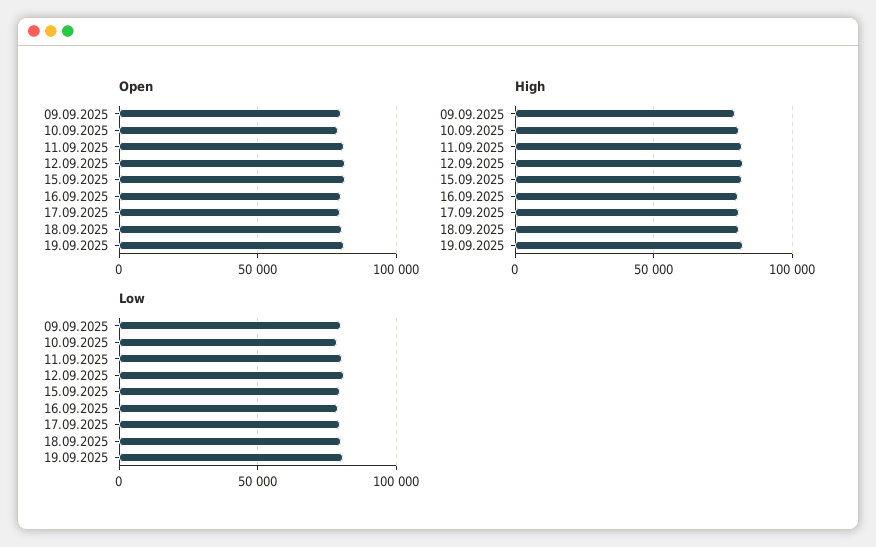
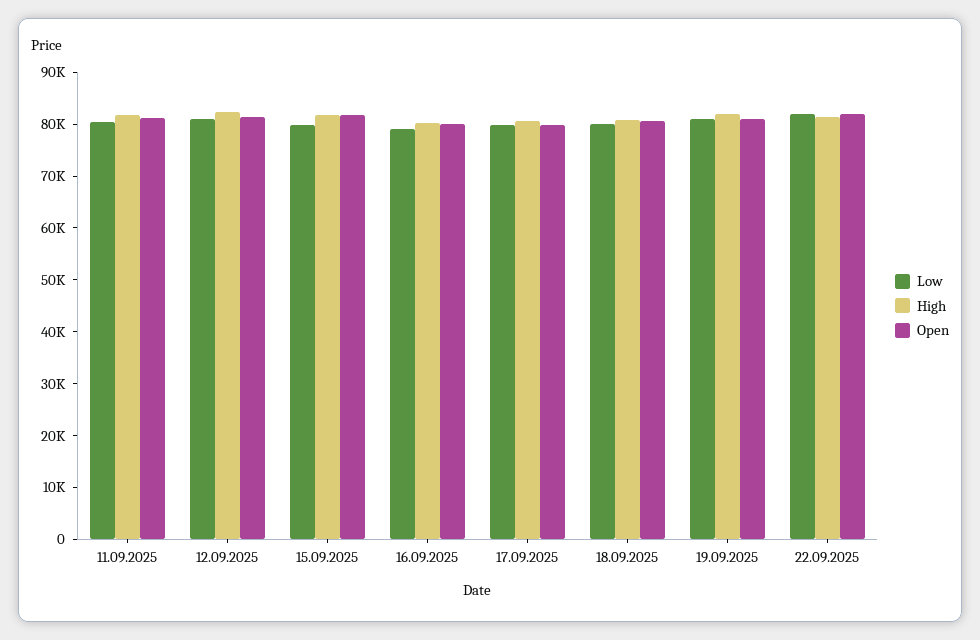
Open, 09.09.2025: 80000 -> none
Open, 10.09.2025: 80000 -> none
High, 09.09.2025: 80000 -> none
High, 10.09.2025: 80000 -> none
Low, 09.09.2025: 80000 -> none
Low, 10.09.2025: 80000 -> none
Low, 22.09.2025: none -> 82000
High, 22.09.2025: none -> 82000
Open, 22.09.2025: none -> 82000

